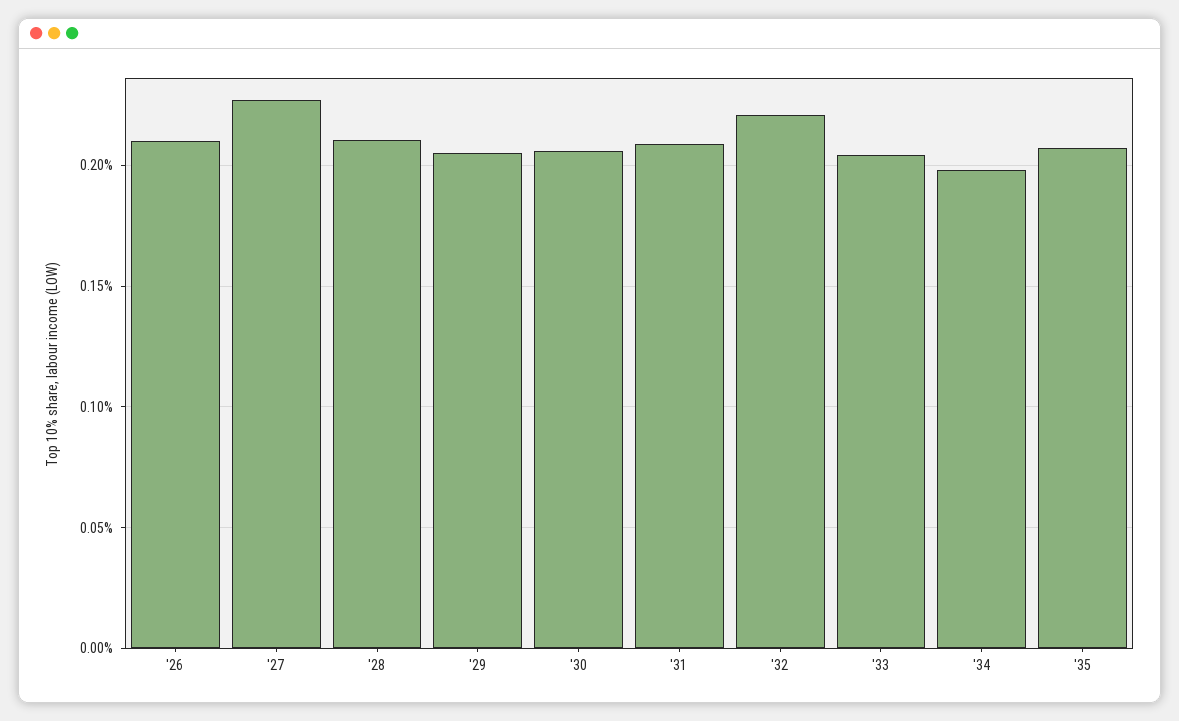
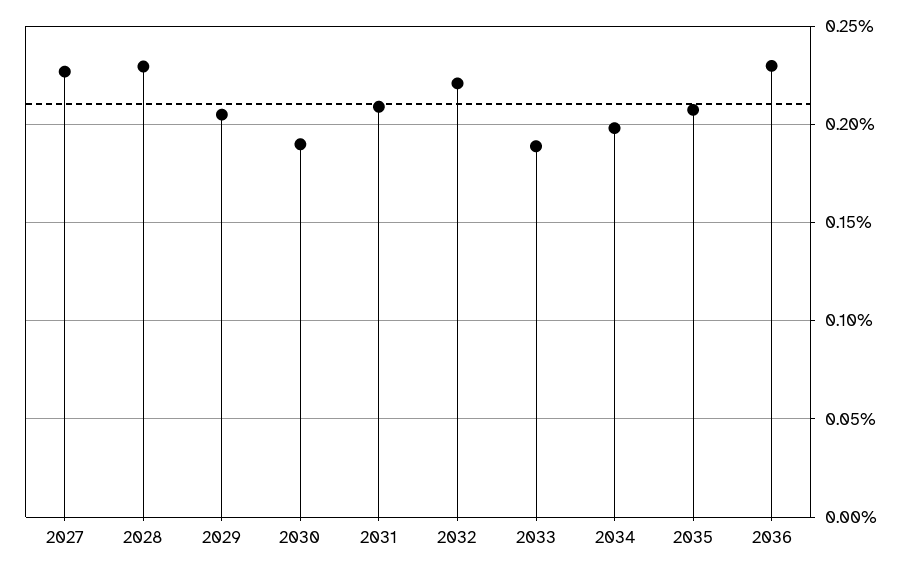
'26: 0.21 -> none
'28: 0.21 -> 0.23
'30: 0.205 -> 0.19
'33: 0.205 -> 0.19
2036: none -> 0.23

